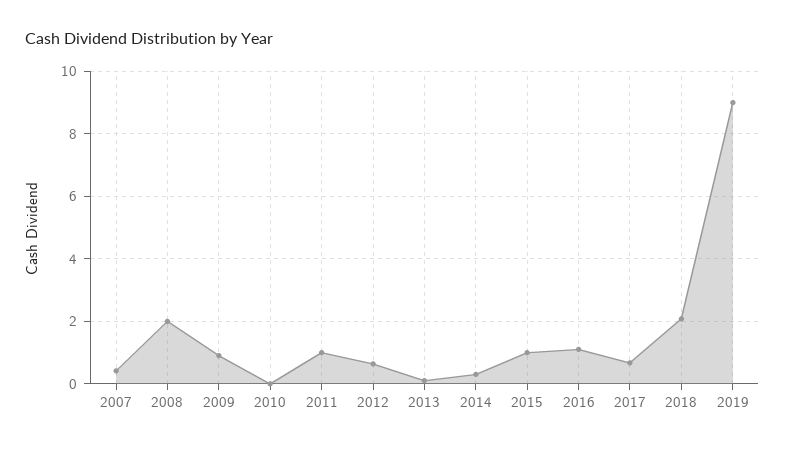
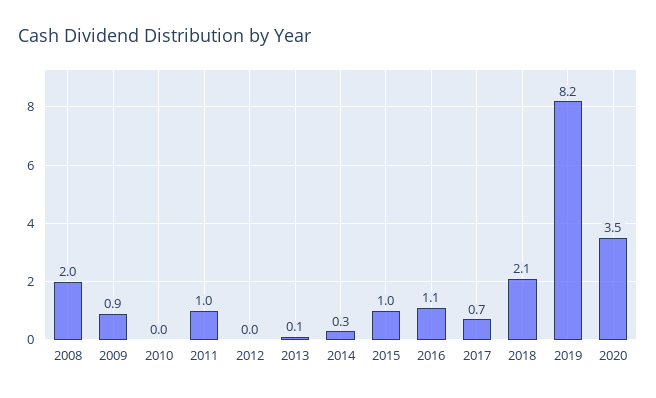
2007: 0.4 -> none
2012: 0.6 -> 0
2019: 9 -> 8.2
2020: none -> 3.5

